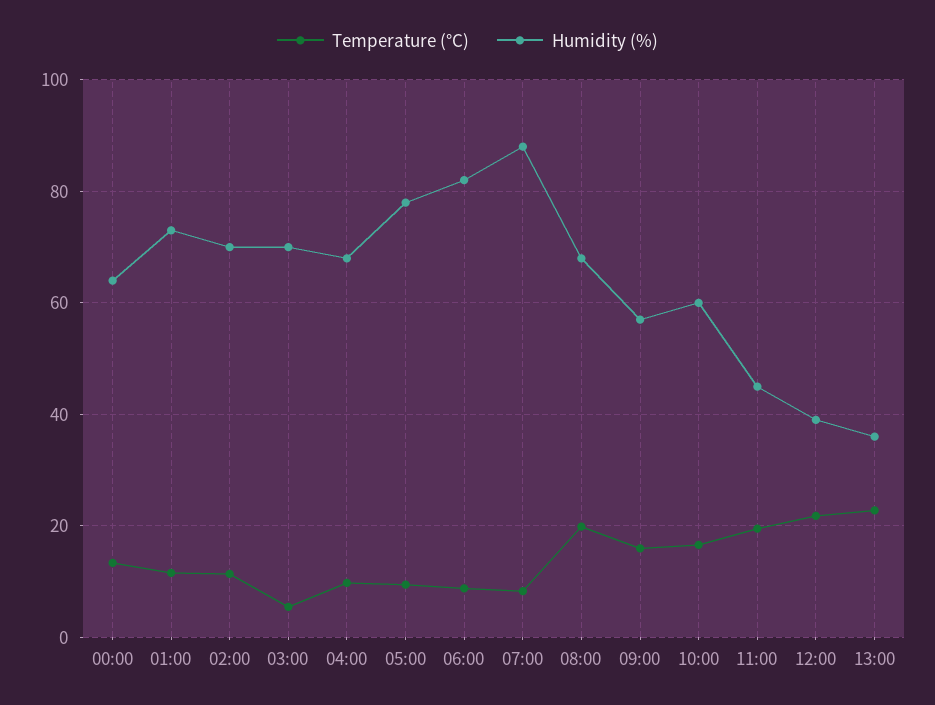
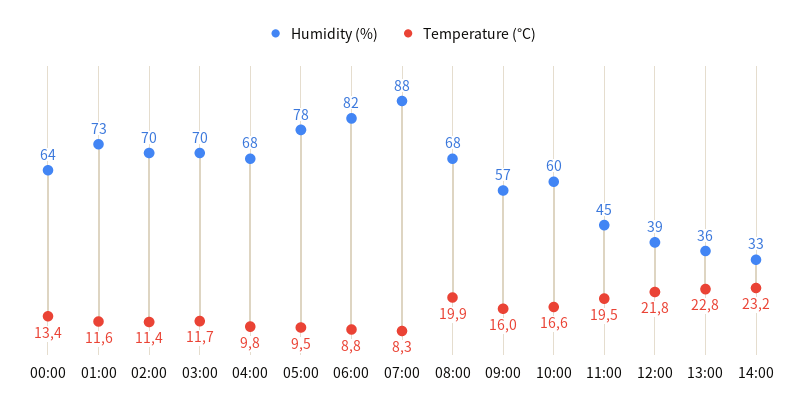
Temperature (°C), 03:00: 6 -> 11.7
Humidity (%), 14:00: none -> 33
Temperature (°C), 14:00: none -> 23.2

